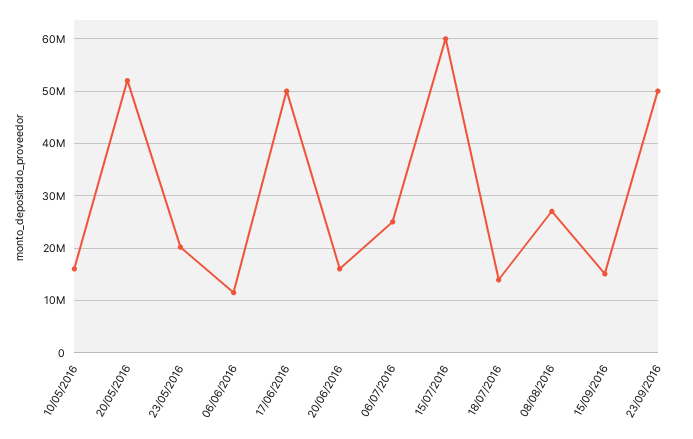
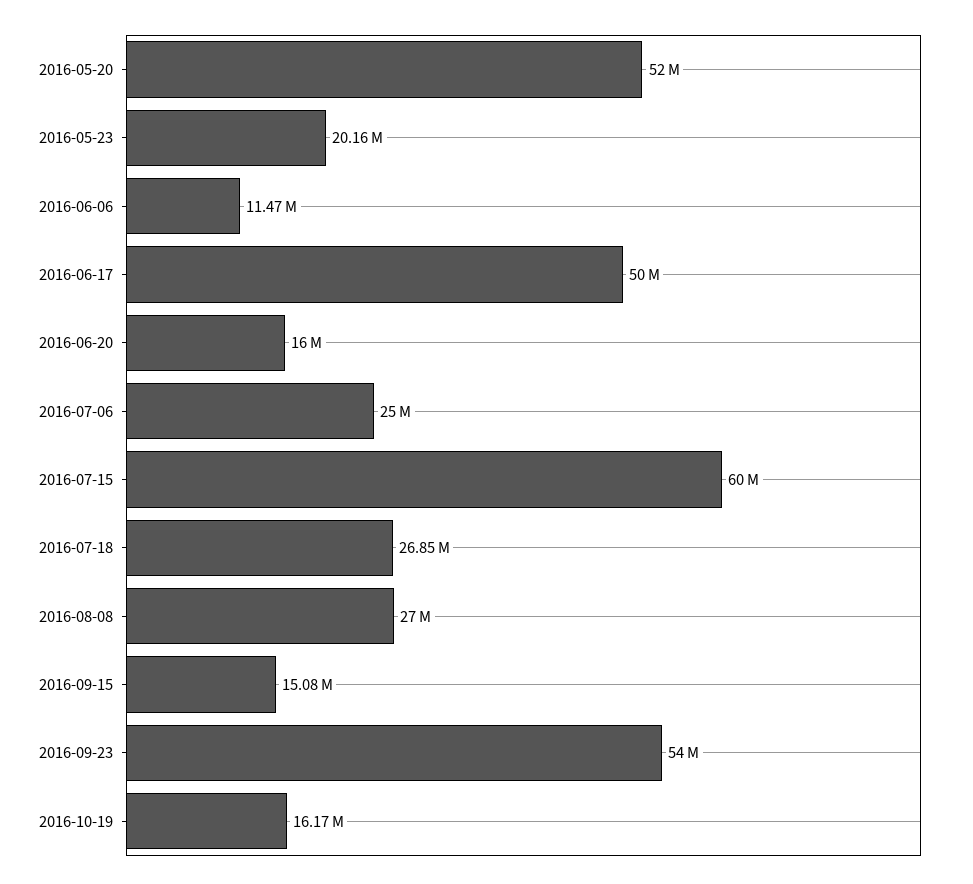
10/05/2016: 16000000 -> none
18/07/2016: 14000000 -> 26850000
23/09/2016: 50000000 -> 54000000
2016-10-19: none -> 16170000

